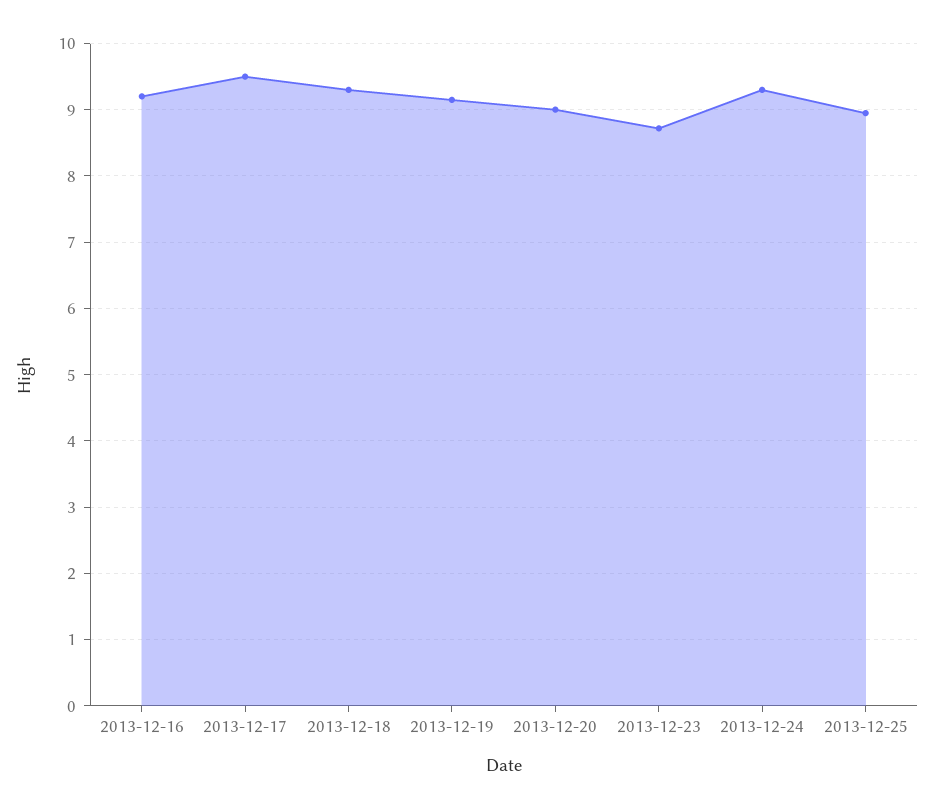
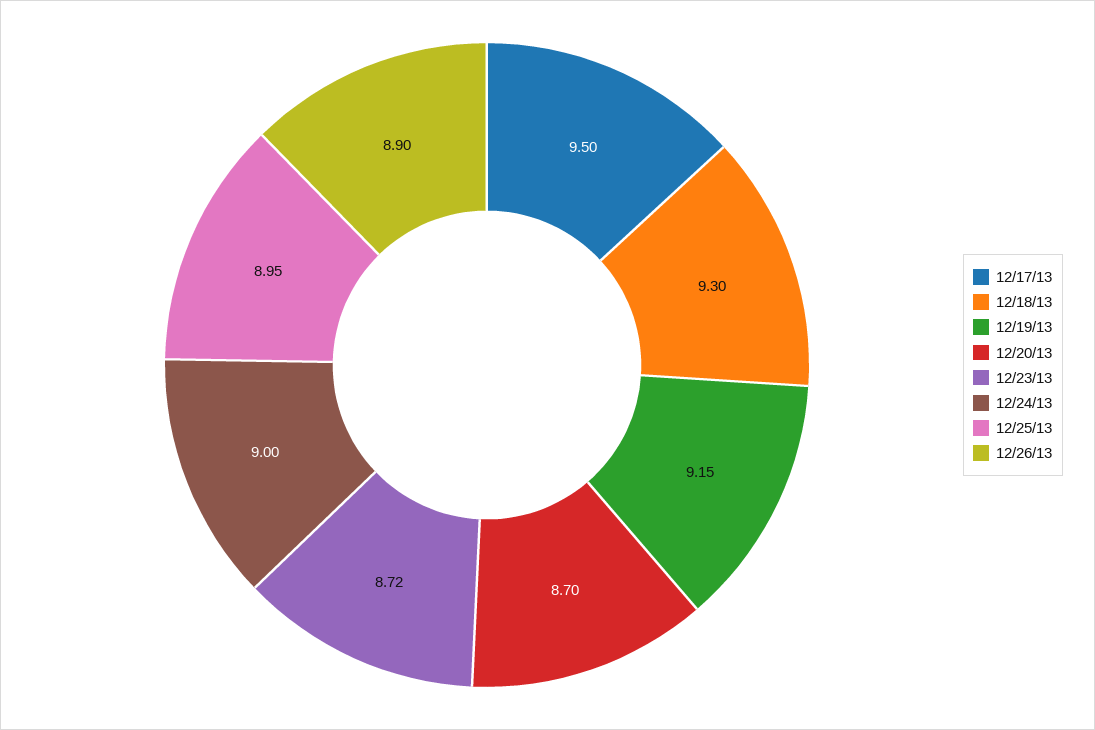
2013-12-16: 9.2 -> none
2013-12-20: 9 -> 8.7
2013-12-24: 9.3 -> 9
12/26/13: none -> 8.9

